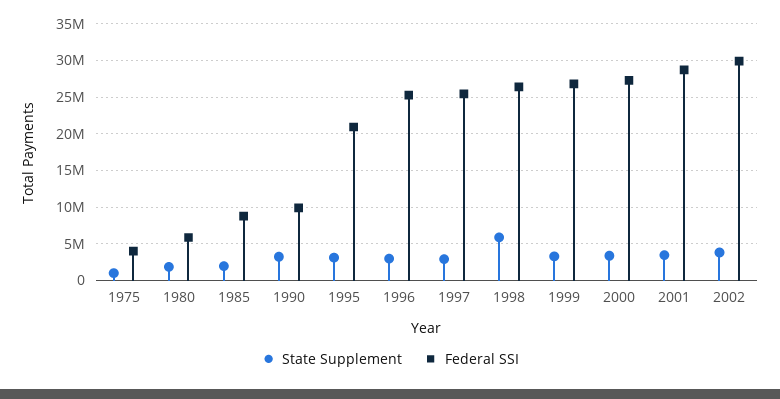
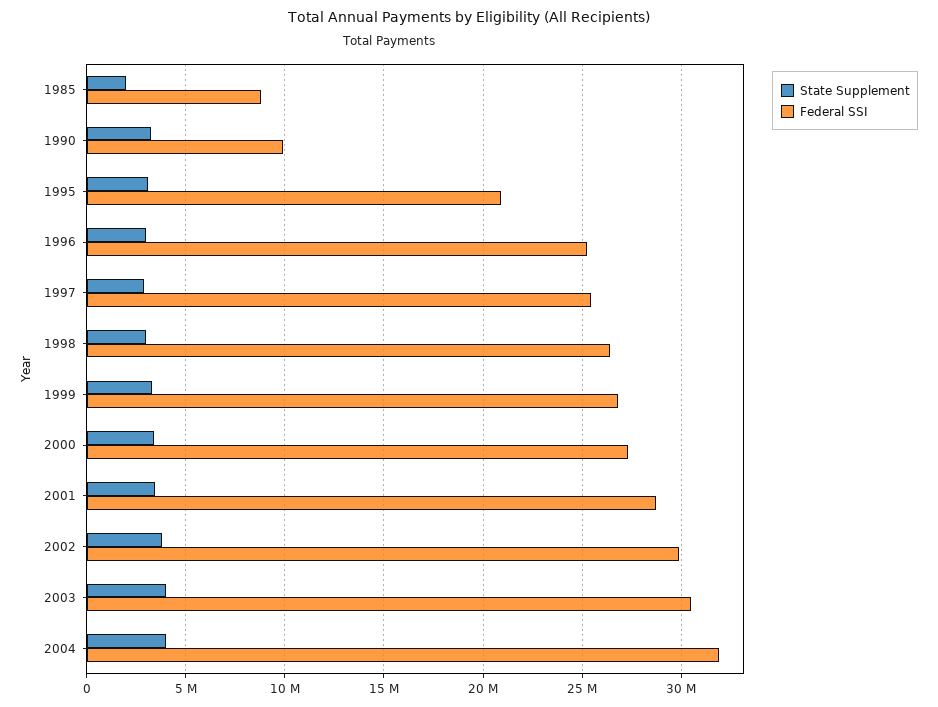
State Supplement, 1975: 1000000 -> none
Federal SSI, 1975: 4000000 -> none
State Supplement, 1980: 2000000 -> none
Federal SSI, 1980: 6000000 -> none
State Supplement, 1998: 6000000 -> 3000000
State Supplement, 2003: none -> 4000000
Federal SSI, 2003: none -> 30500000
State Supplement, 2004: none -> 4000000
Federal SSI, 2004: none -> 32000000

